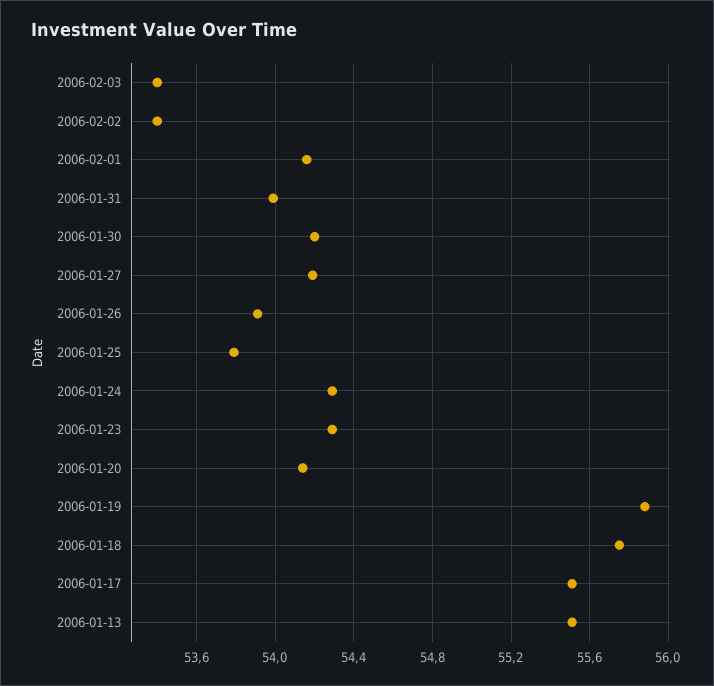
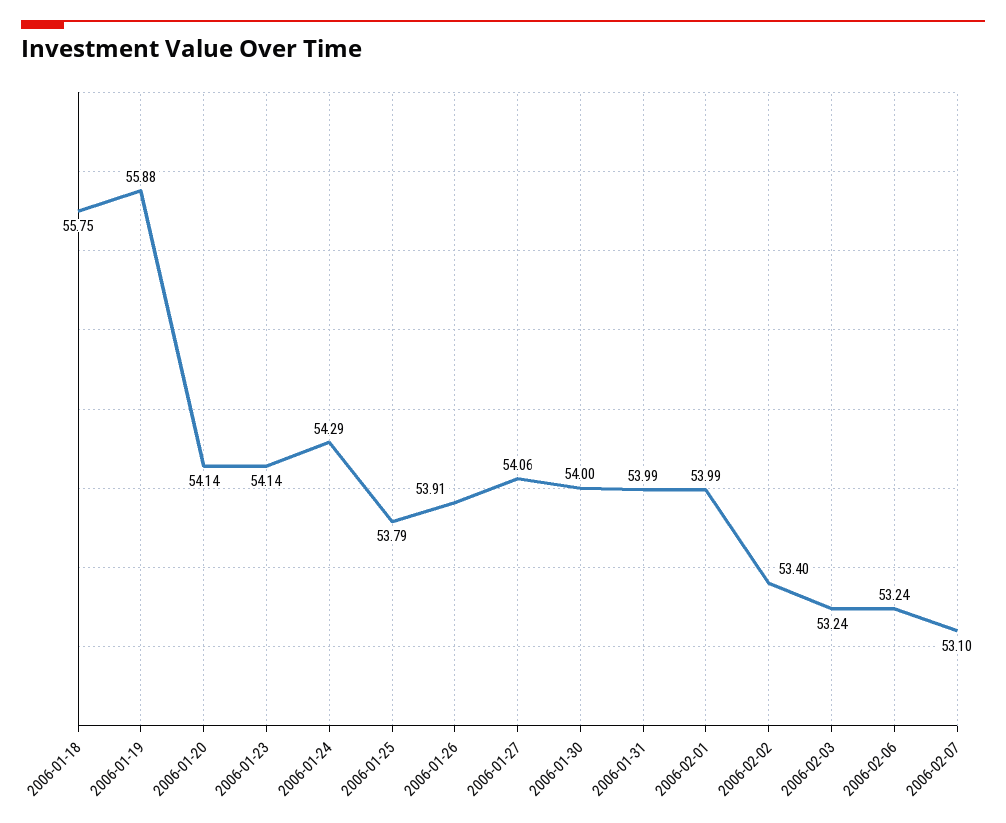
2006-02-03: 53.4 -> 53.24
2006-02-01: 54.15 -> 53.99
2006-01-30: 54.2 -> 54
2006-01-27: 54.2 -> 54.06
2006-01-23: 54.3 -> 54.14
2006-01-17: 55.5 -> none
2006-01-13: 55.5 -> none
2006-02-06: none -> 53.24
2006-02-07: none -> 53.1

